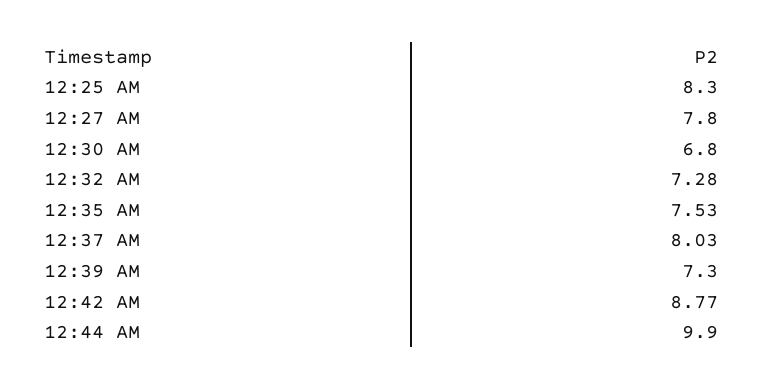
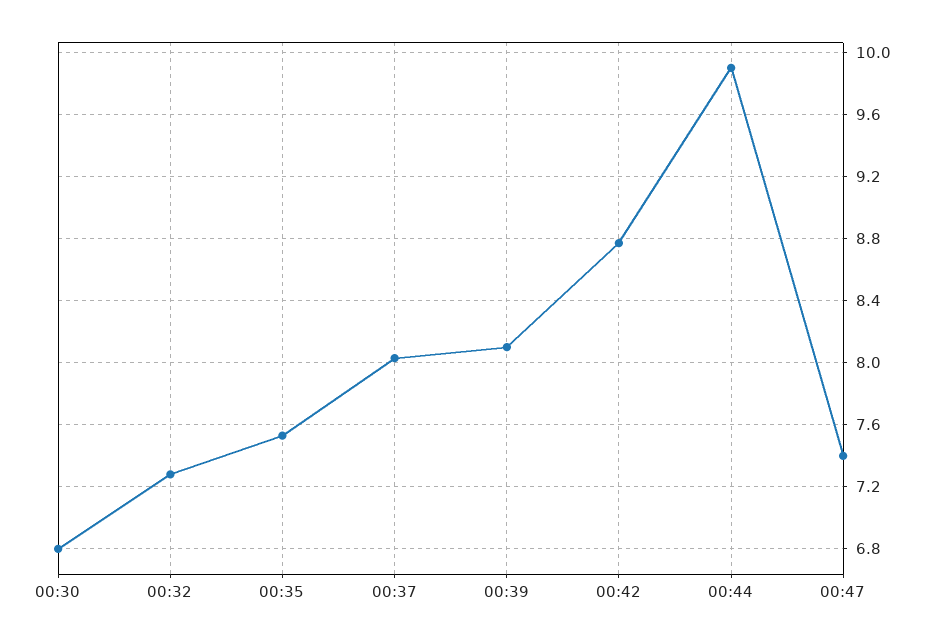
12:25 AM: 8.3 -> none
12:27 AM: 7.8 -> none
12:39 AM: 7.3 -> 8.1
00:47: none -> 7.4

